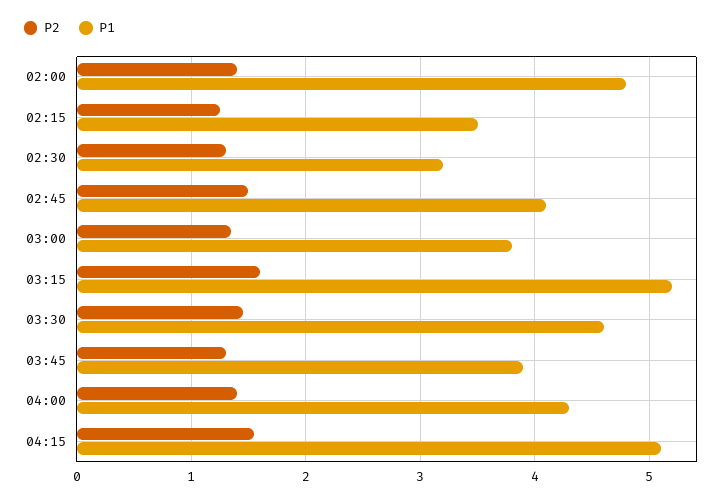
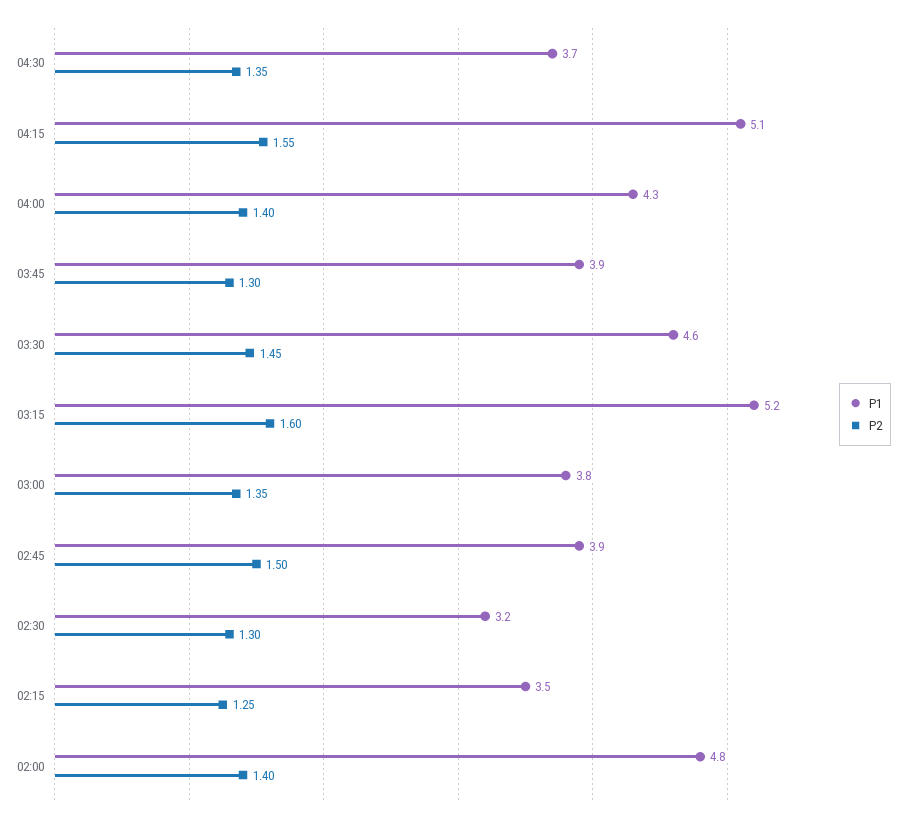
P1, 02:45: 4.1 -> 3.9
P1, 04:30: none -> 3.7
P2, 04:30: none -> 1.35

